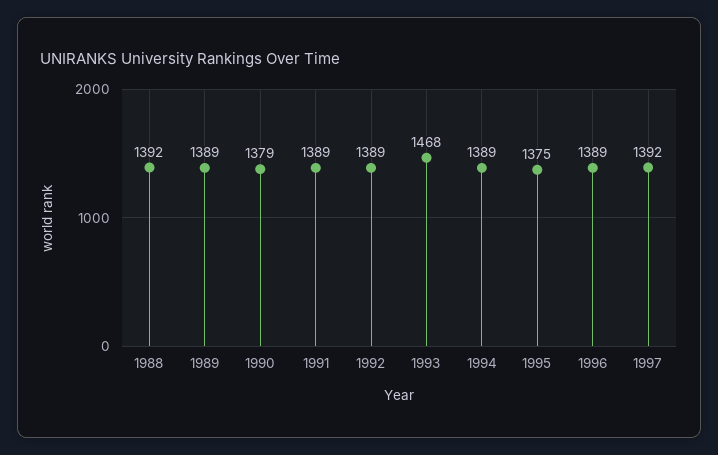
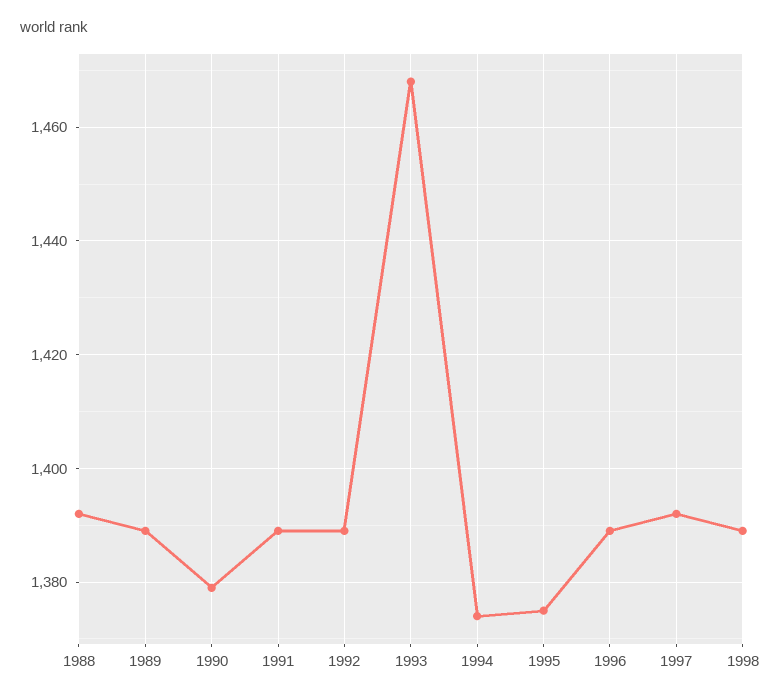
1994: 1389 -> 1375
1998: none -> 1390

